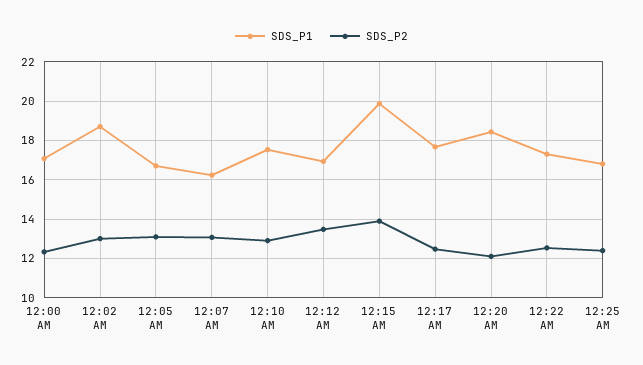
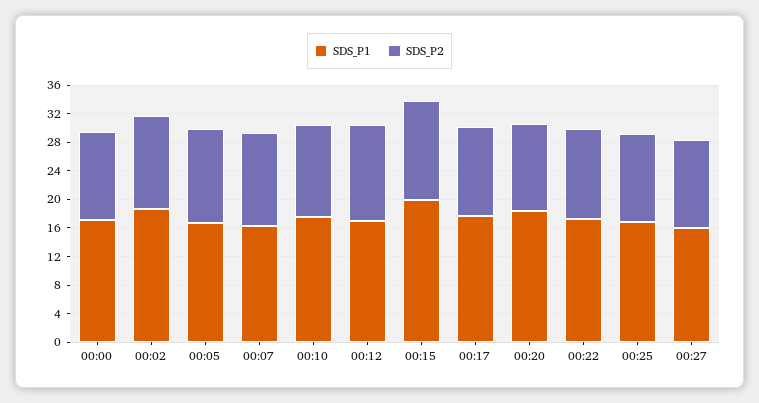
SDS_P1, 00:27: none -> 16
SDS_P2, 00:27: none -> 12

